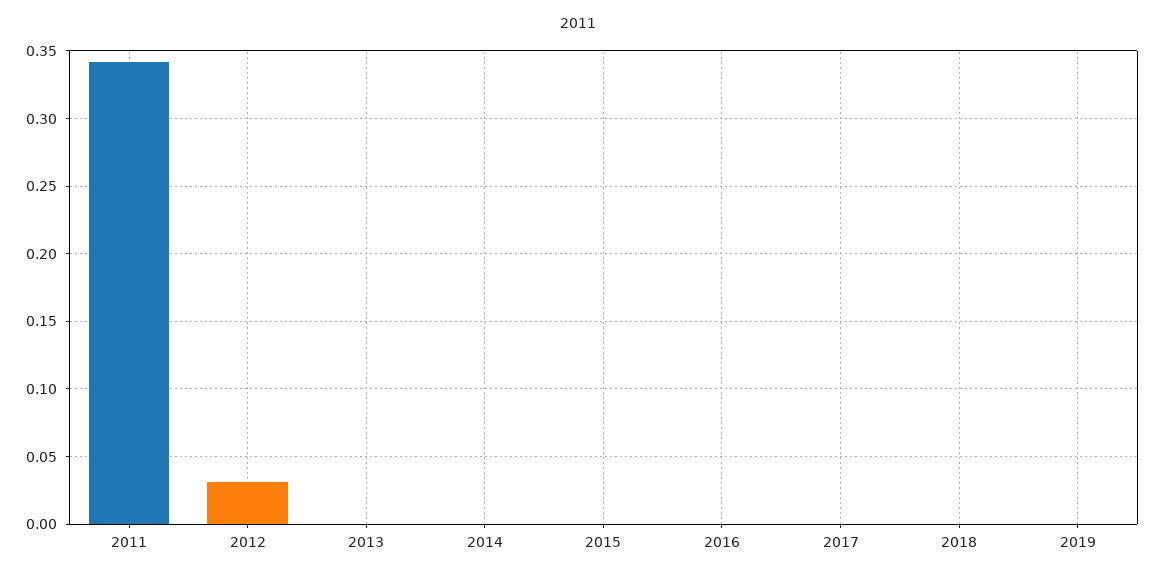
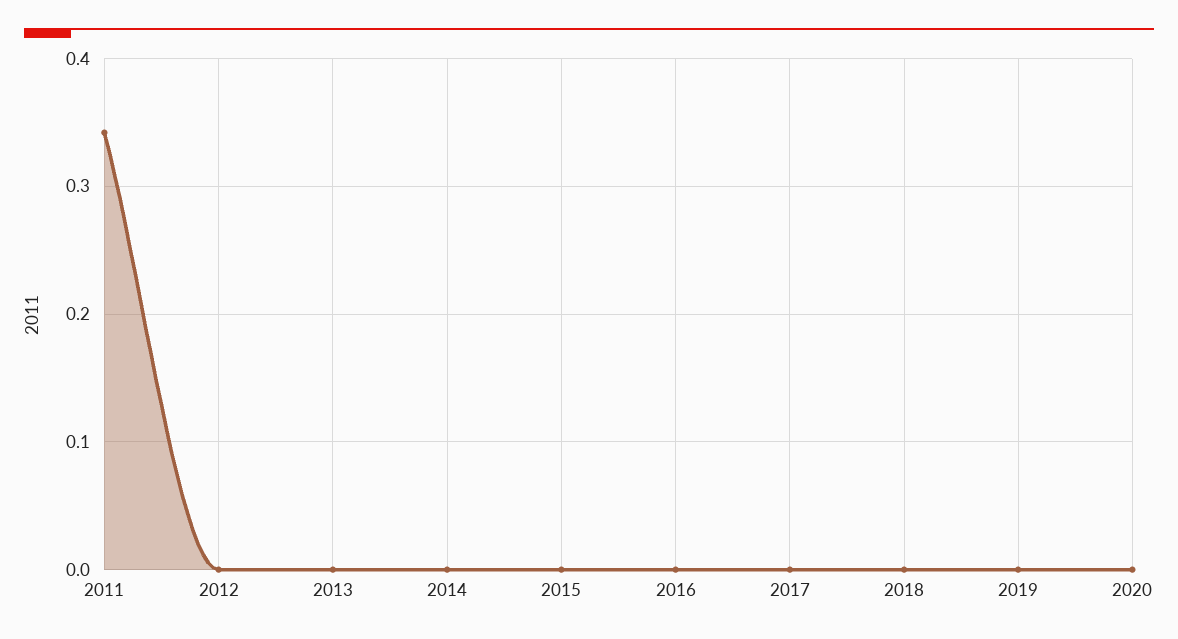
2012: 0.03 -> 0
2020: none -> 0

